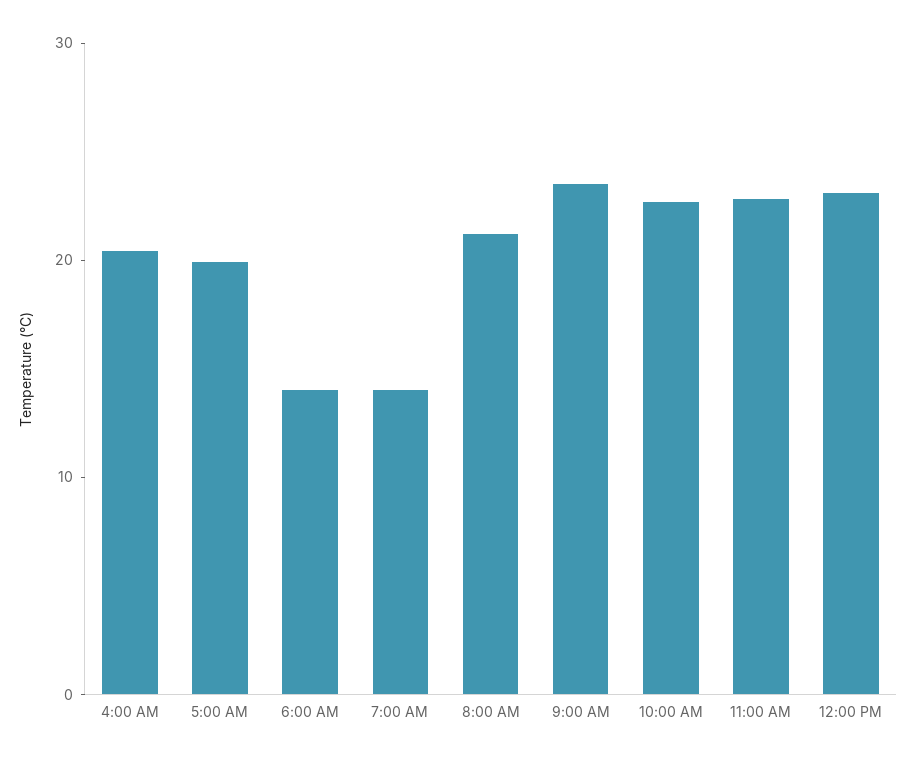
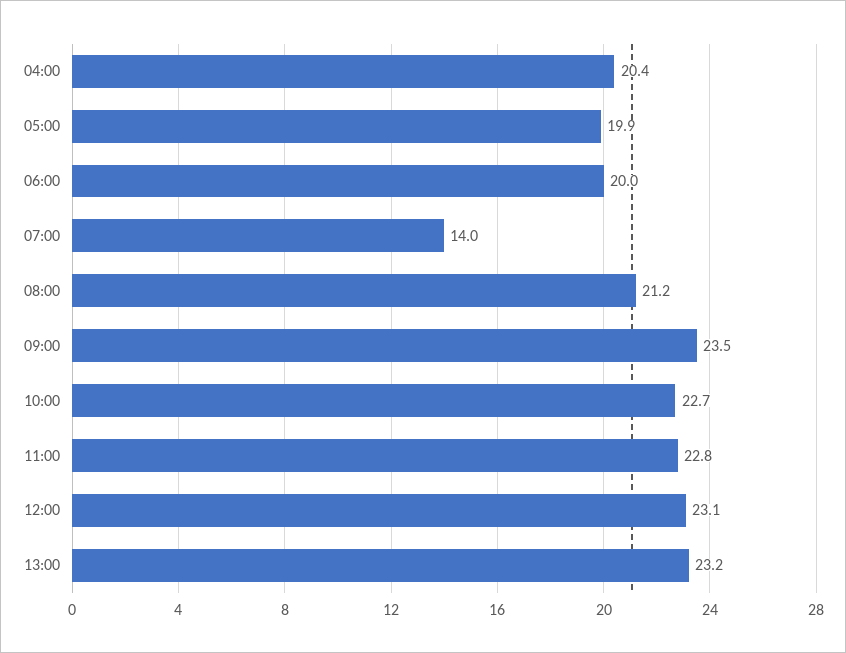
6:00 AM: 14 -> 20
13:00: none -> 23.2

